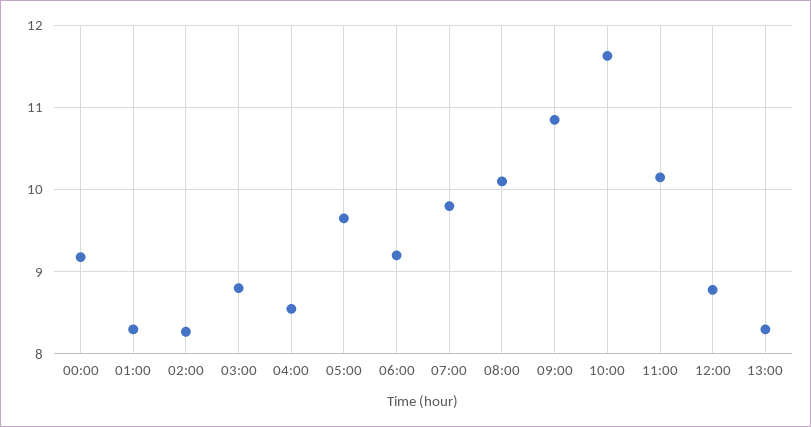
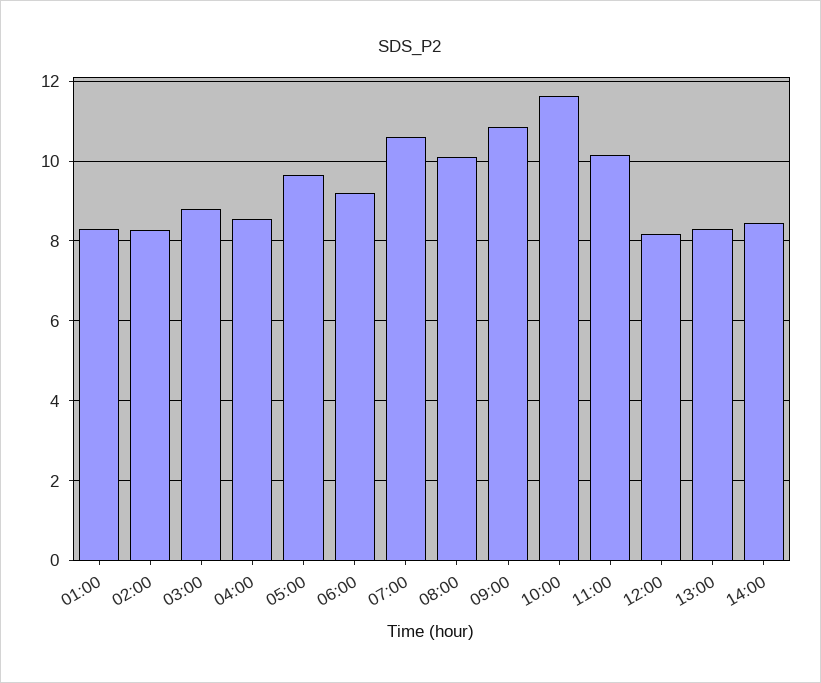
00:00: 9.2 -> none
07:00: 9.8 -> 10.6
12:00: 8.8 -> 8.2
14:00: none -> 8.4

